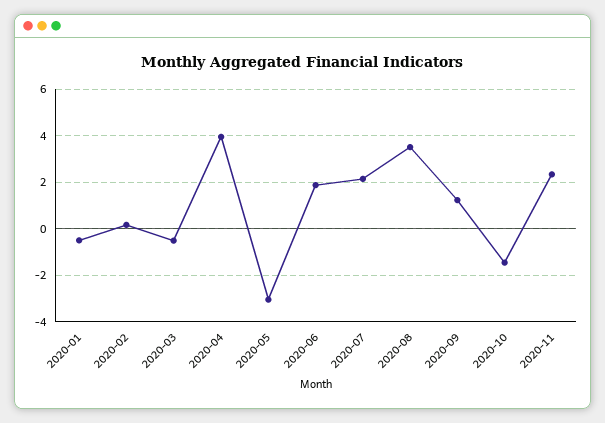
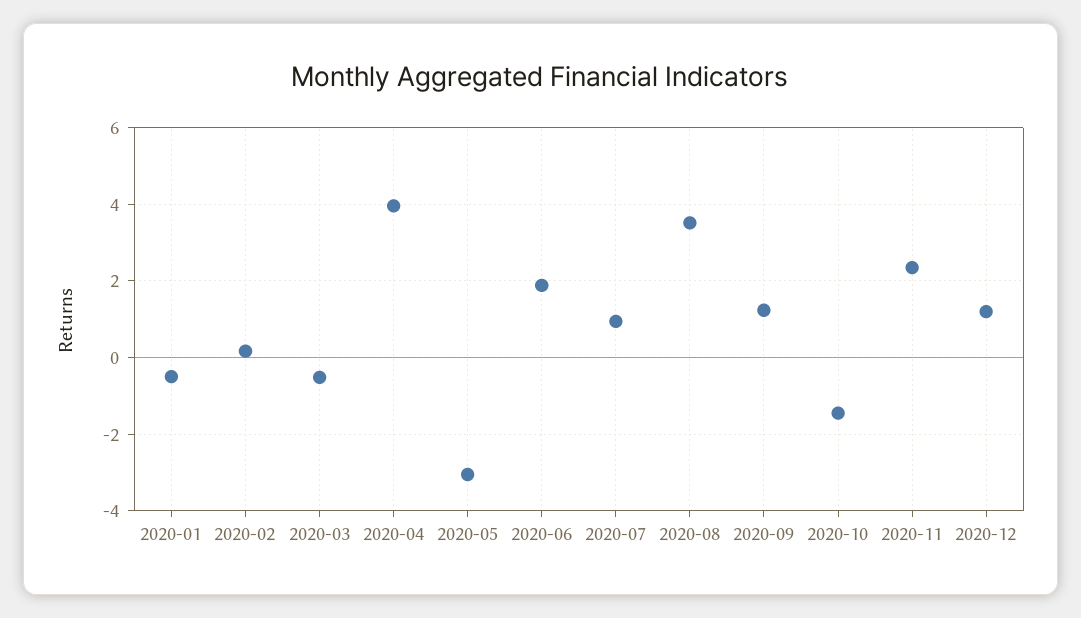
2020-07: 2 -> 1
2020-12: none -> 1.2

